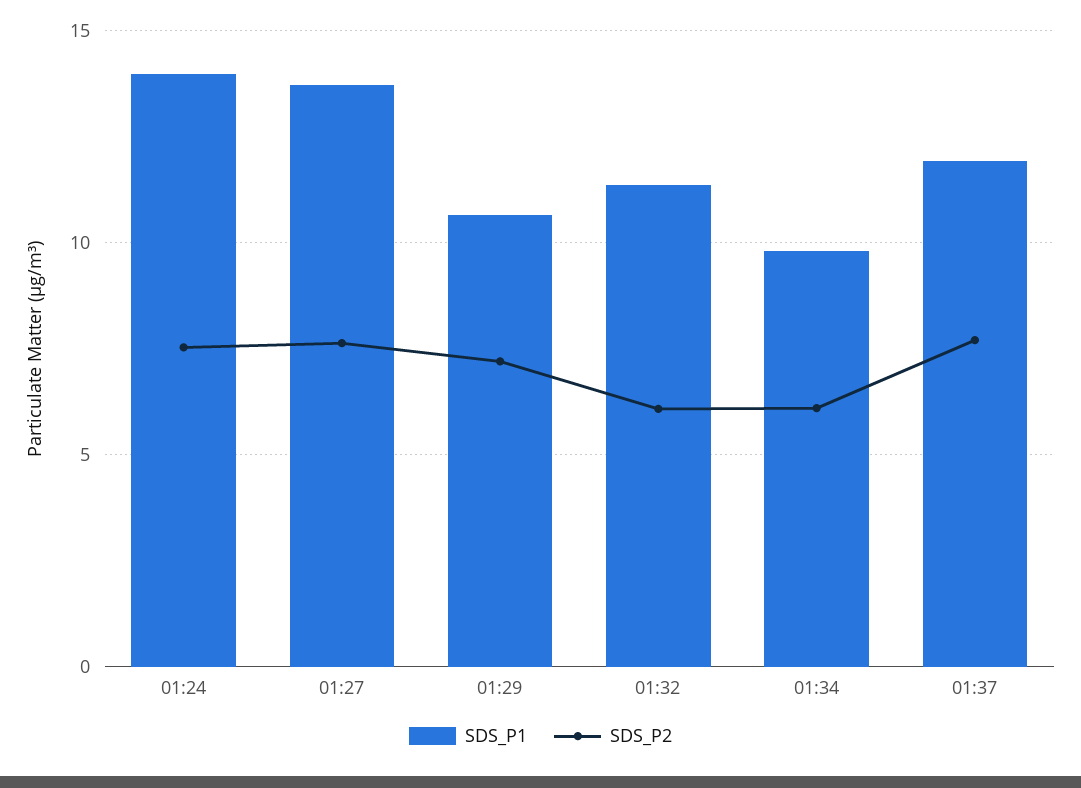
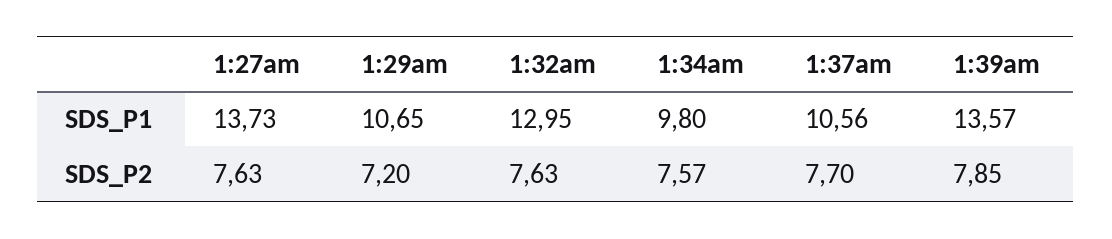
SDS_P1, 01:24: 14 -> none
SDS_P2, 01:24: 7.5 -> none
SDS_P1, 01:32: 11.5 -> 12.95
SDS_P2, 01:32: 6 -> 7.63
SDS_P2, 01:34: 6 -> 7.57
SDS_P1, 01:37: 12 -> 10.56
SDS_P1, 1:39am: none -> 13.57
SDS_P2, 1:39am: none -> 7.85

